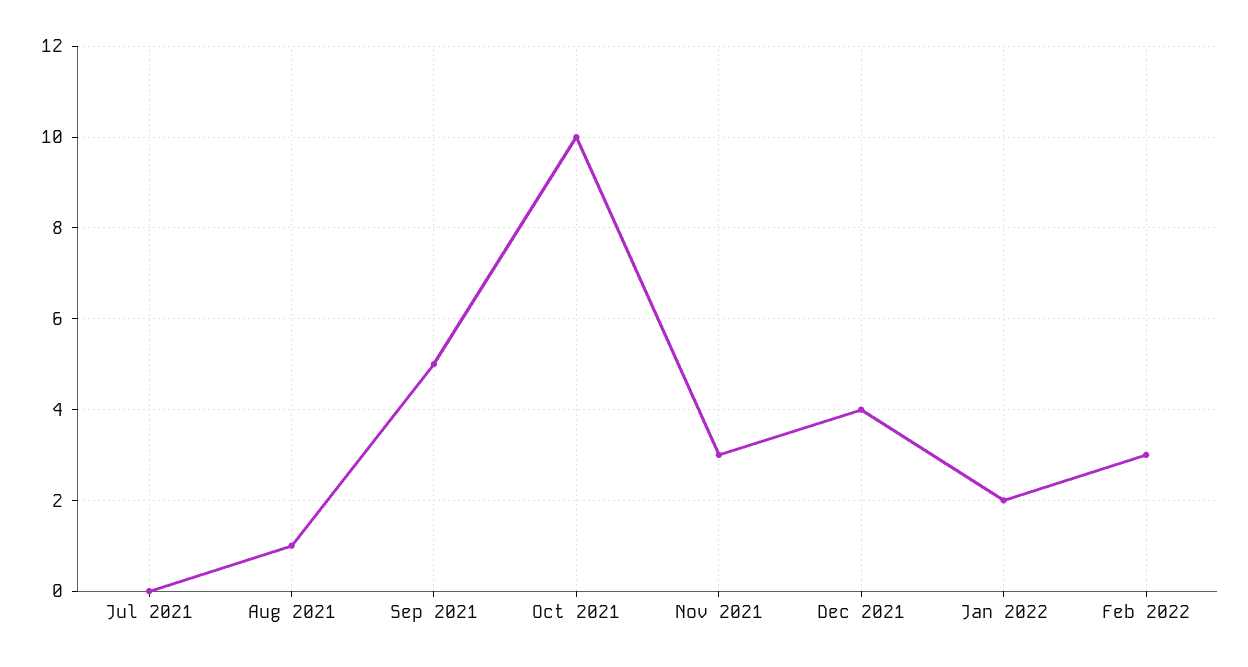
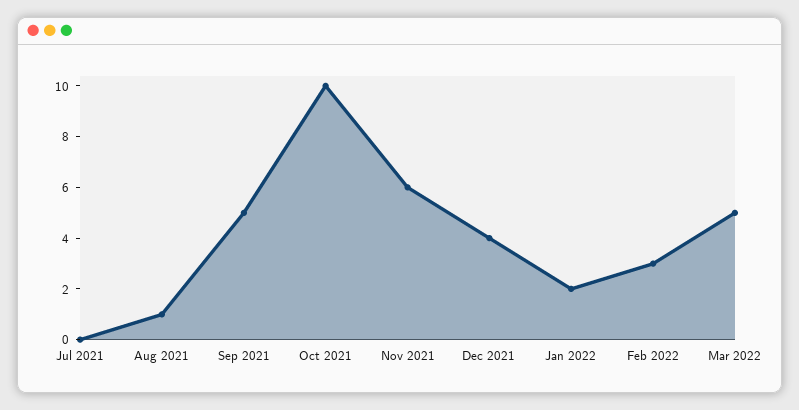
Nov 2021: 3 -> 6
Mar 2022: none -> 5

